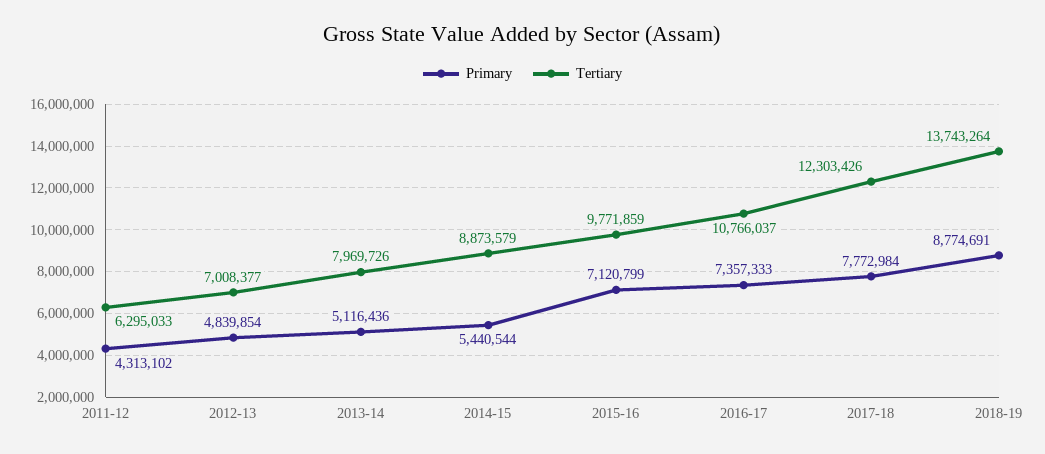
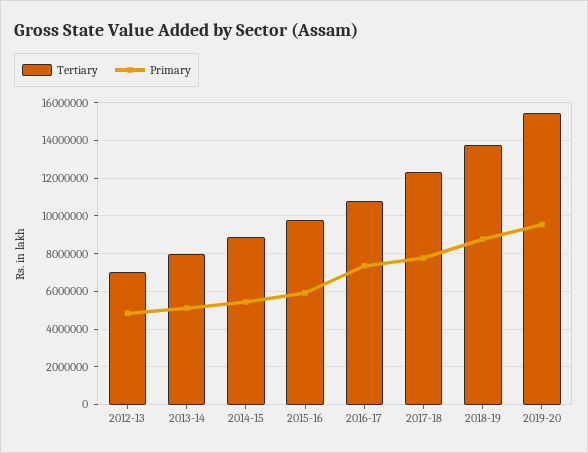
Primary, 2011-12: 4313102 -> none
Tertiary, 2011-12: 6295033 -> none
Primary, 2015-16: 7120799 -> 6000000
Tertiary, 2019-20: none -> 15500000
Primary, 2019-20: none -> 9500000

